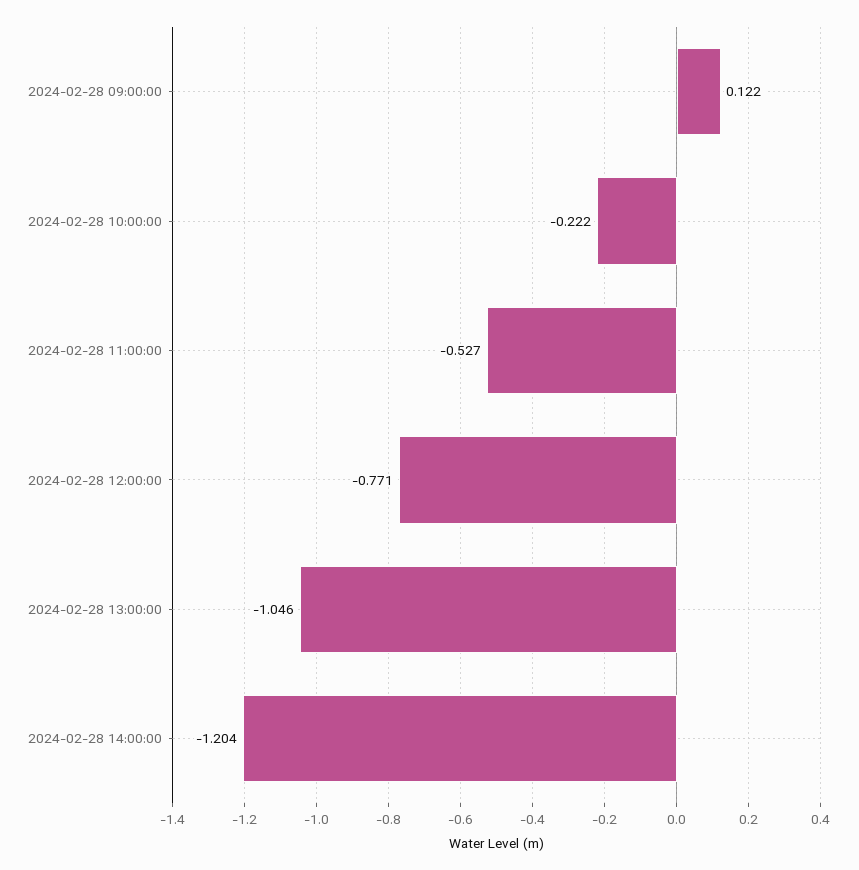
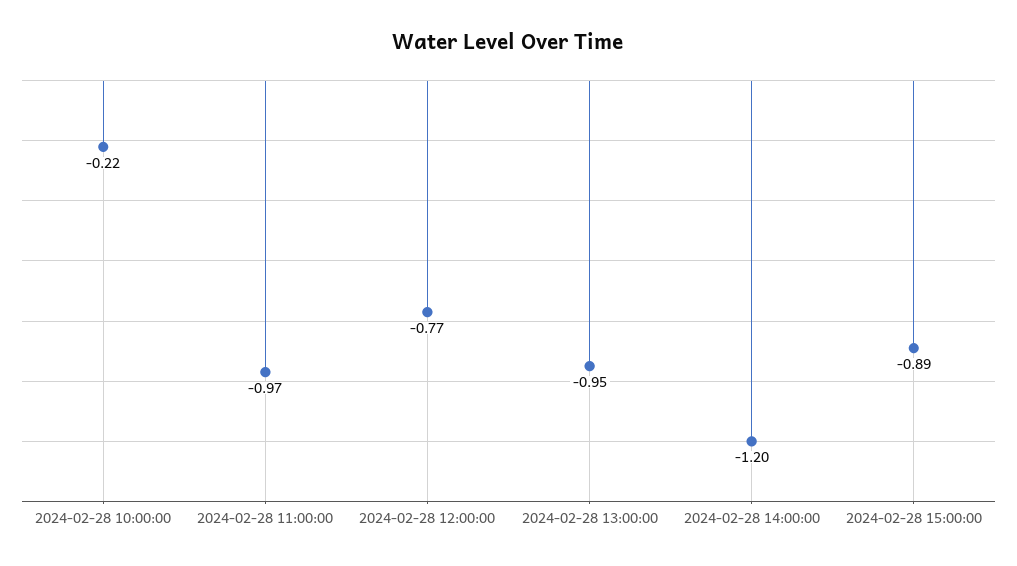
2024-02-28 09:00:00: 0.122 -> none
2024-02-28 11:00:00: -0.527 -> -0.97
2024-02-28 13:00:00: -1.046 -> -0.95
2024-02-28 15:00:00: none -> -0.89

